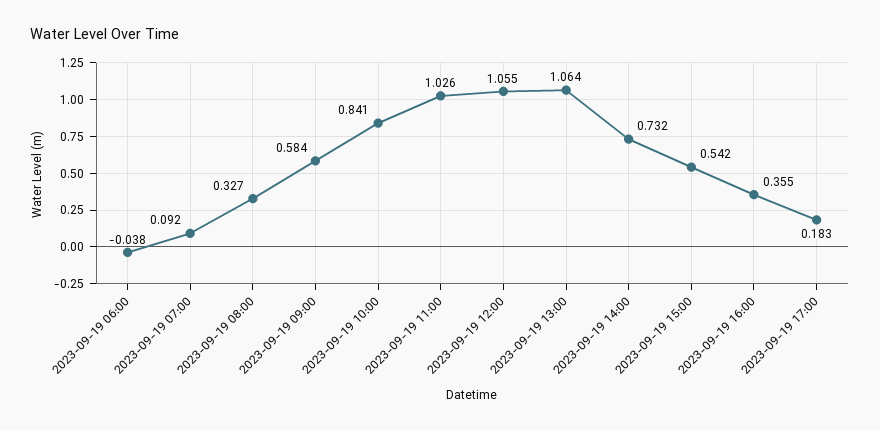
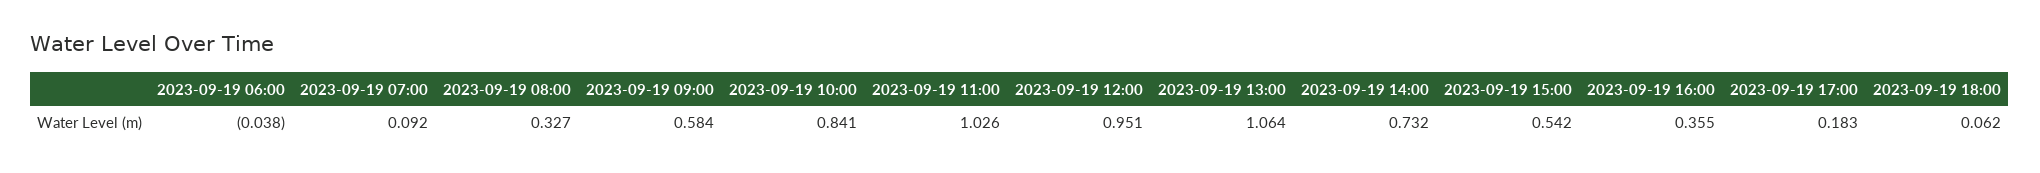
2023-09-19 12:00: 1.055 -> 0.951
2023-09-19 18:00: none -> 0.062

